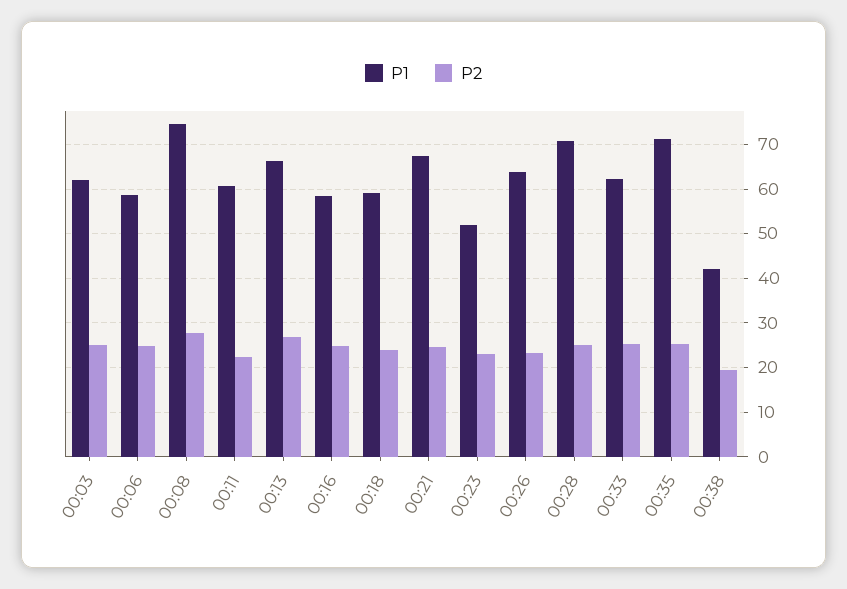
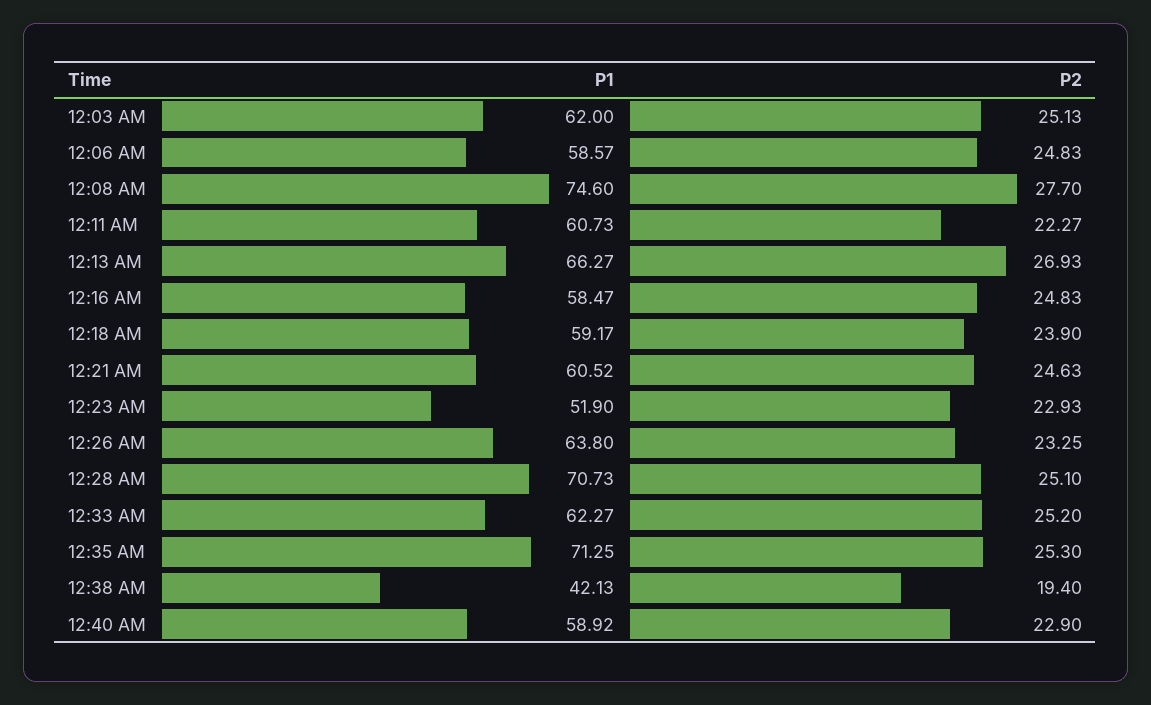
P1, 00:21: 68 -> 60.52
P1, 12:40 AM: none -> 58.92
P2, 12:40 AM: none -> 22.9

